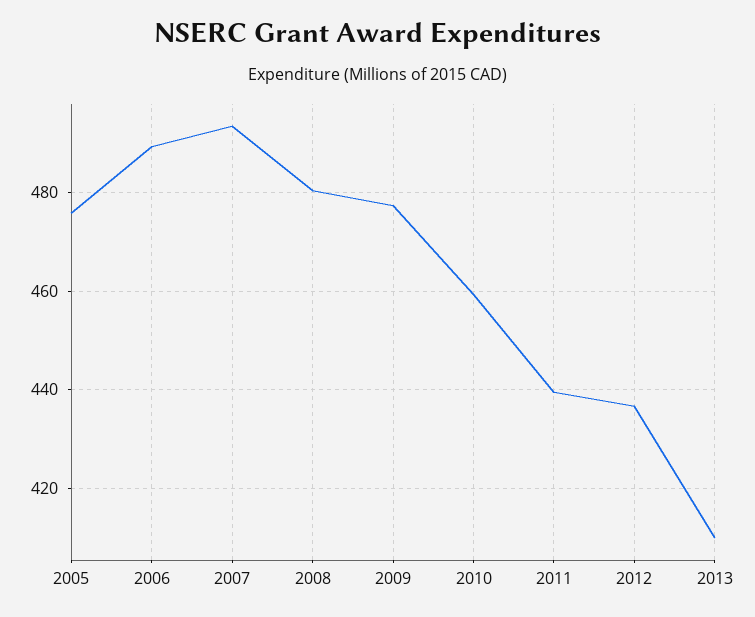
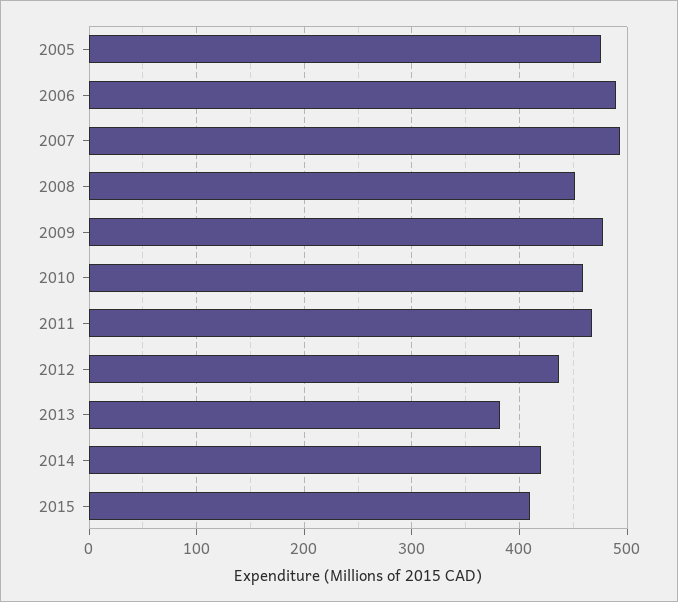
2008: 480 -> 450
2011: 440 -> 470
2013: 410 -> 380
2014: none -> 420
2015: none -> 410

